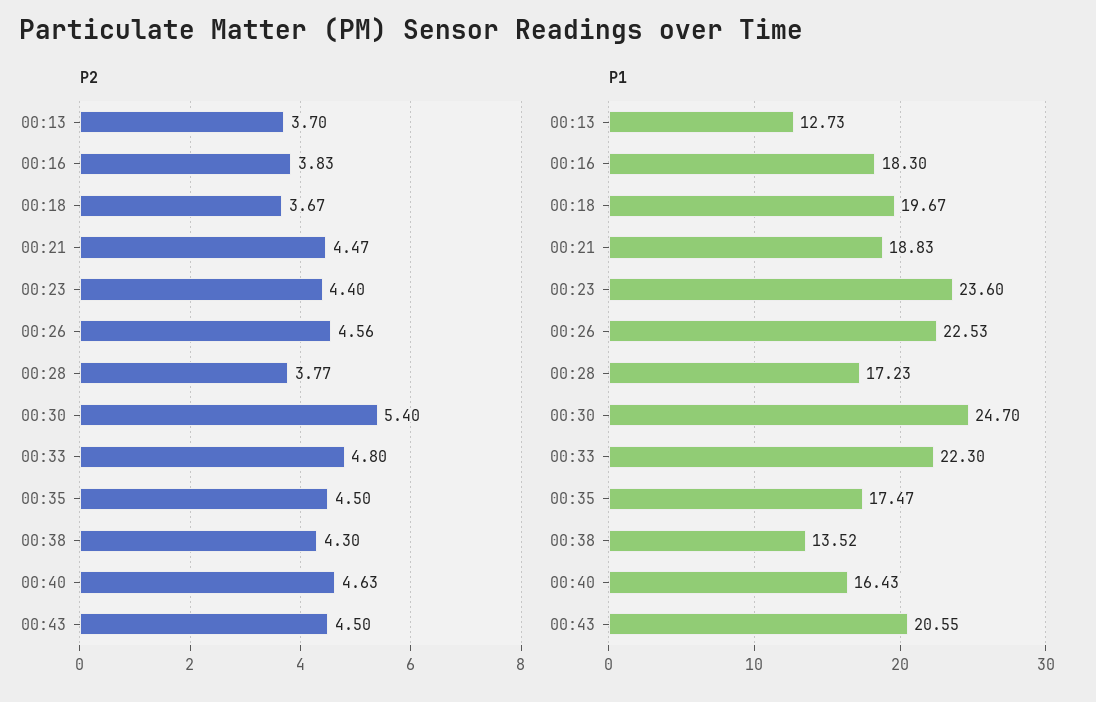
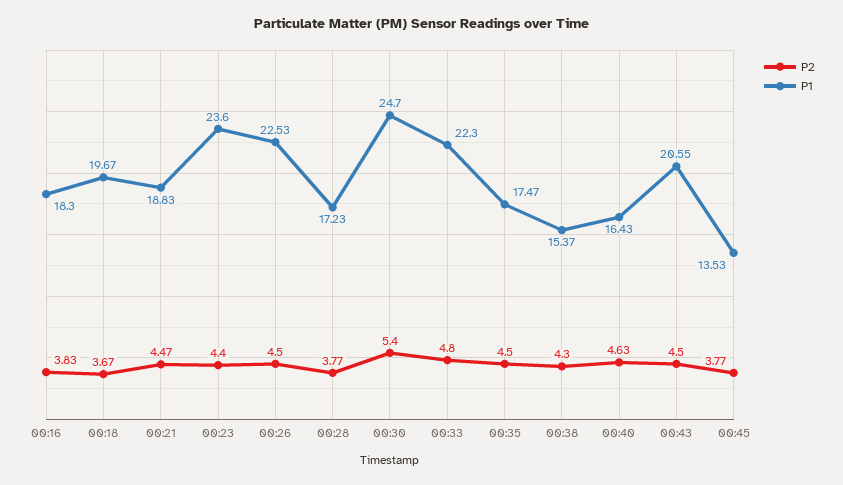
P2, 00:13: 3.7 -> none
P2, 00:26: 4.56 -> 4.5
P1, 00:13: 12.73 -> none
P1, 00:38: 13.52 -> 15.37
P2, 00:45: none -> 3.77
P1, 00:45: none -> 13.53

